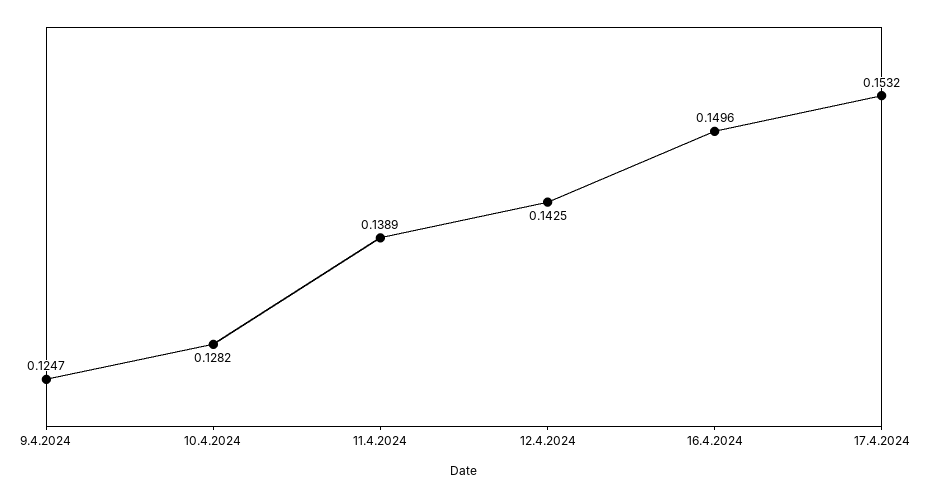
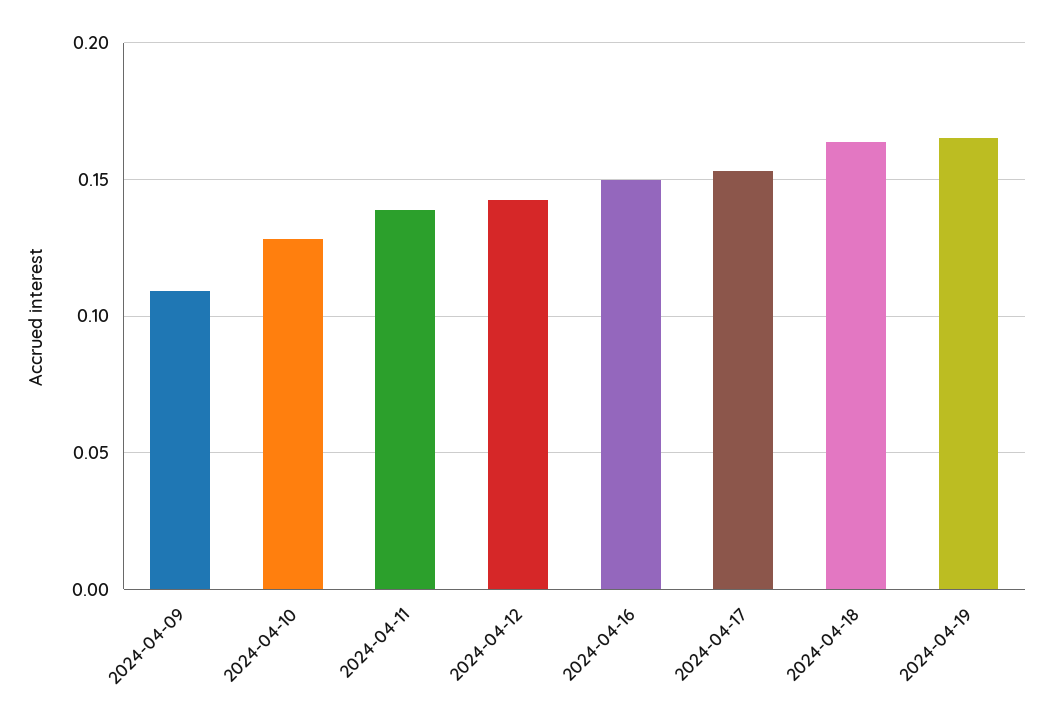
9.4.2024: 0.1247 -> 0.11
2024-04-18: none -> 0.165
2024-04-19: none -> 0.165

